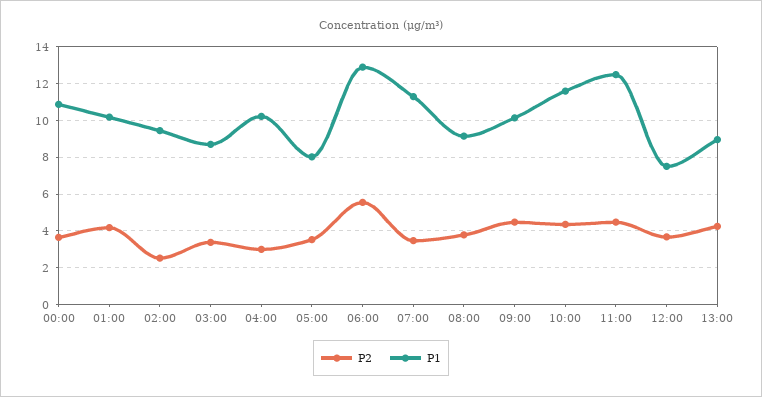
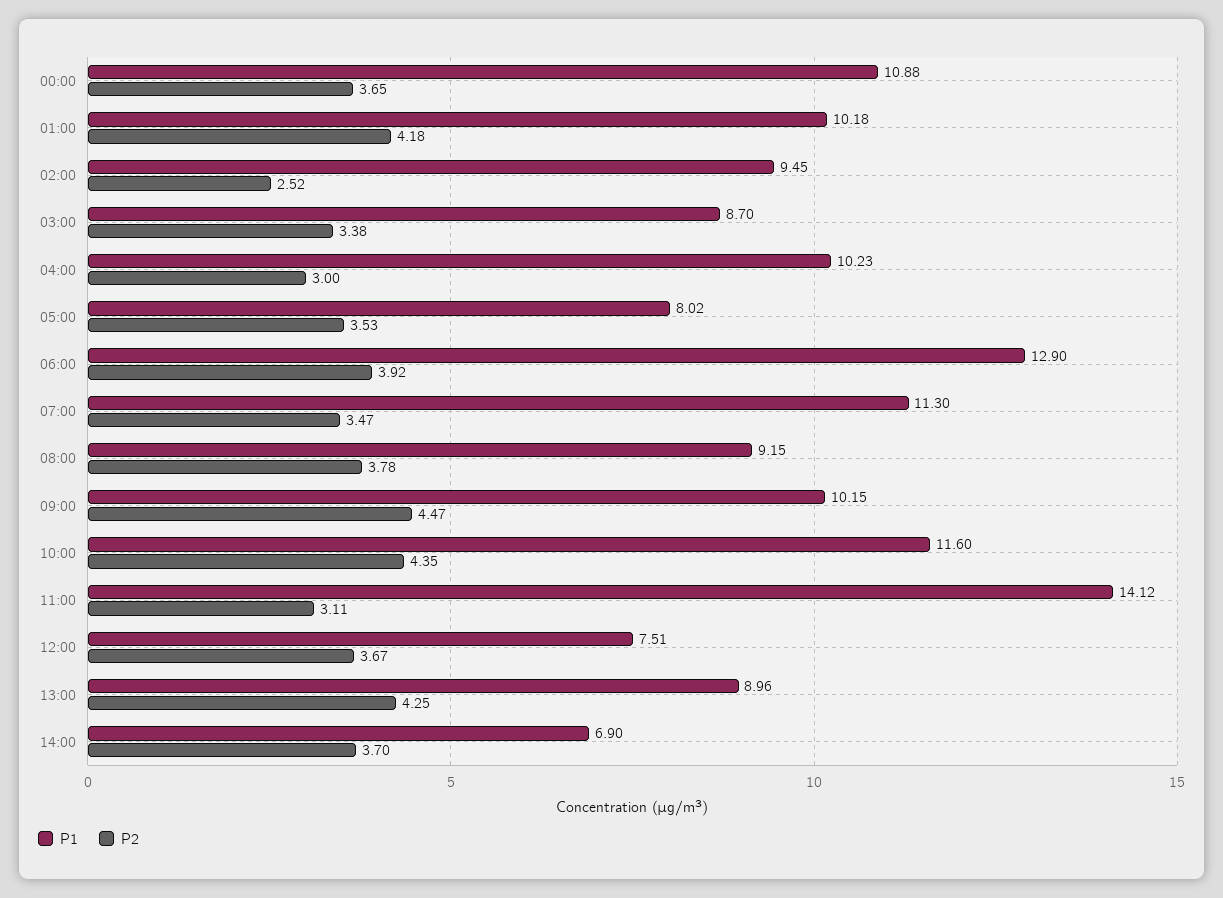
P2, 06:00: 5.5 -> 3.92
P2, 11:00: 4.5 -> 3.11
P1, 11:00: 12.5 -> 14.12
P1, 14:00: none -> 6.9
P2, 14:00: none -> 3.7

